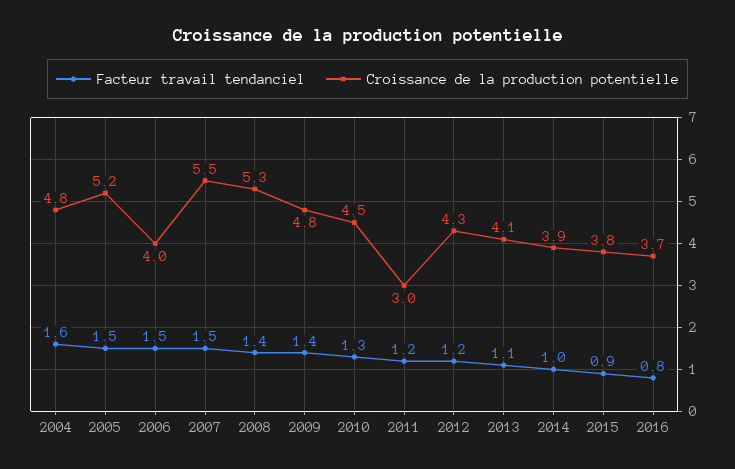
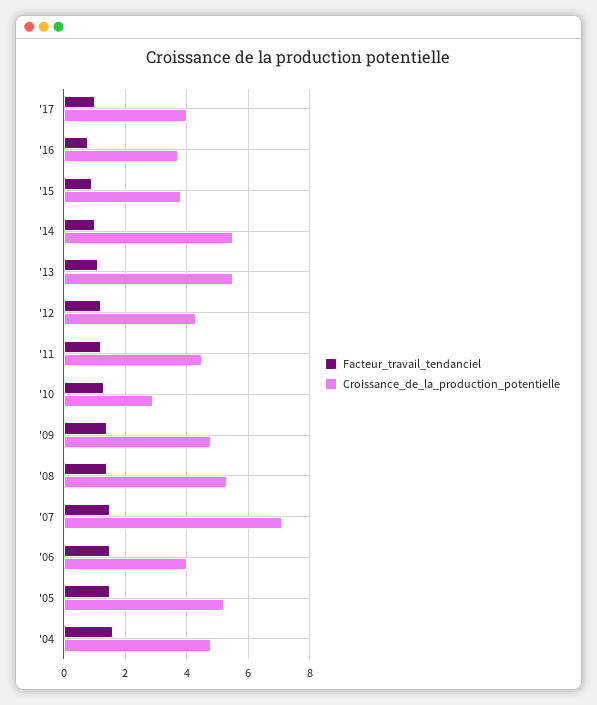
Croissance de la production potentielle, 2007: 5.5 -> 7
Croissance de la production potentielle, 2010: 4.5 -> 3
Croissance de la production potentielle, 2011: 3 -> 4.5
Croissance de la production potentielle, 2013: 4.1 -> 5.5
Croissance de la production potentielle, 2014: 3.9 -> 5.5
Facteur travail tendanciel, '17: none -> 1
Croissance de la production potentielle, '17: none -> 4

